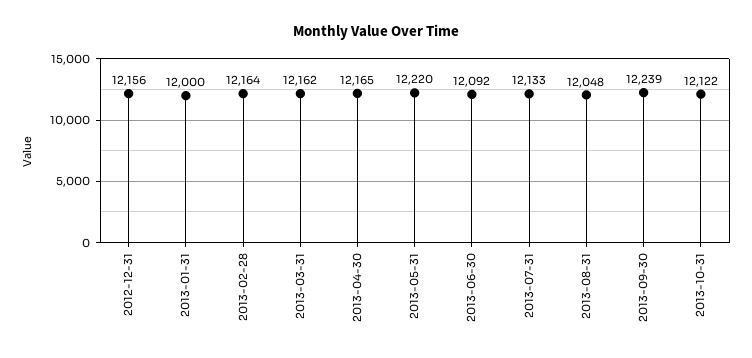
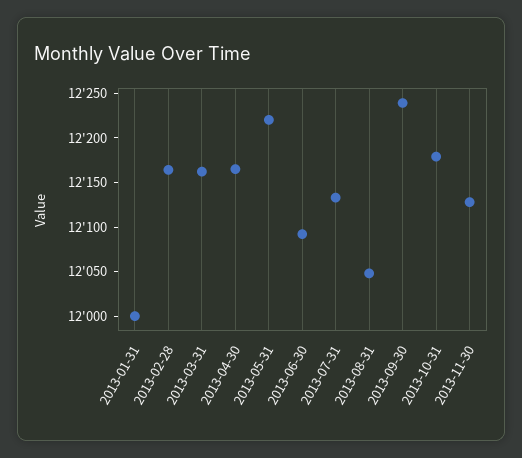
2012-12-31: 12156 -> none
2013-10-31: 12122 -> 12180
2013-11-30: none -> 12130

